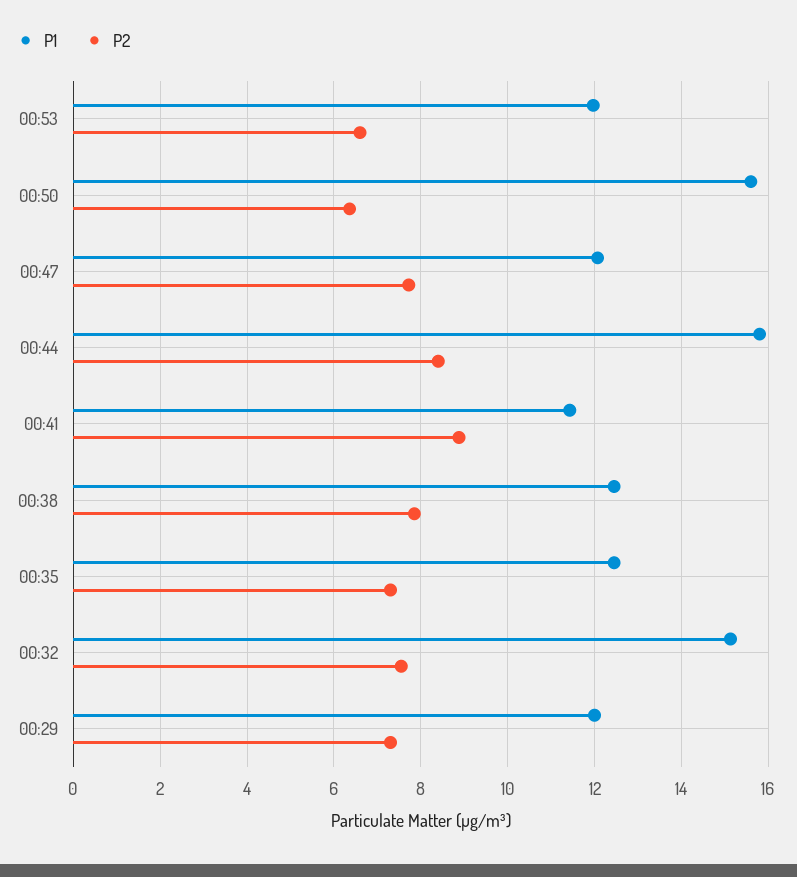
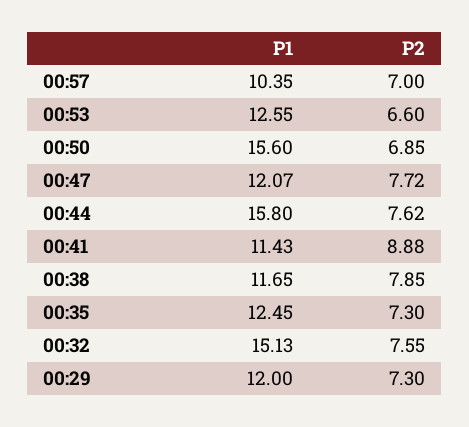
P1, 00:53: 12 -> 12.55
P2, 00:50: 6.4 -> 6.85
P2, 00:44: 8.4 -> 7.62
P1, 00:38: 12.4 -> 11.65
P1, 00:57: none -> 10.35
P2, 00:57: none -> 7

